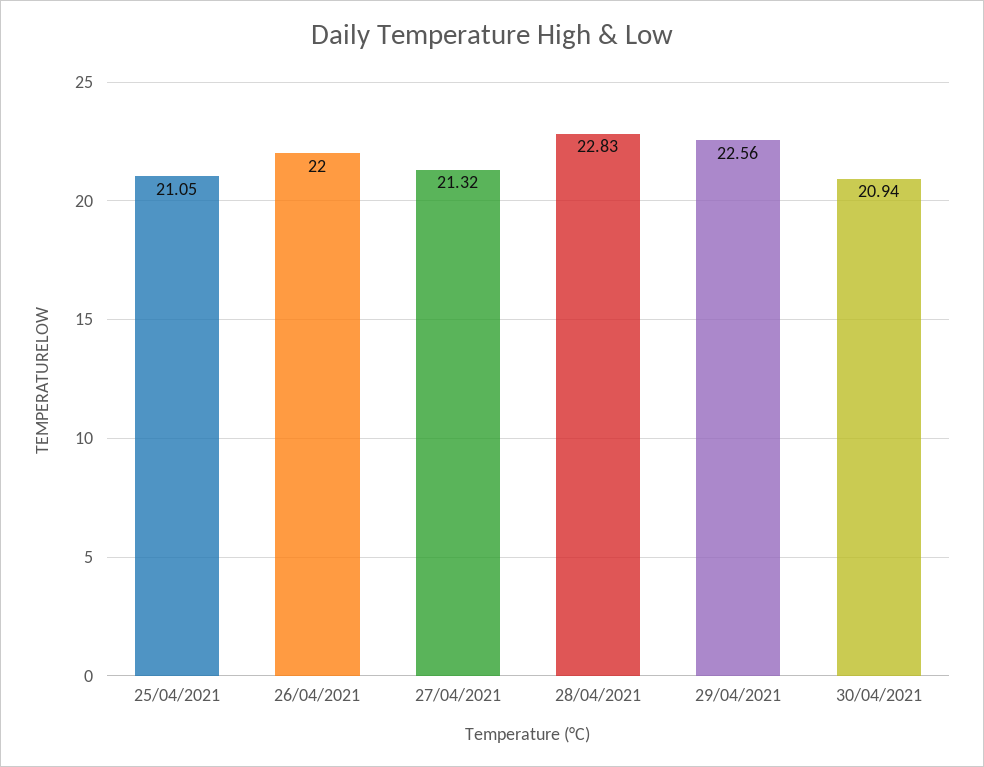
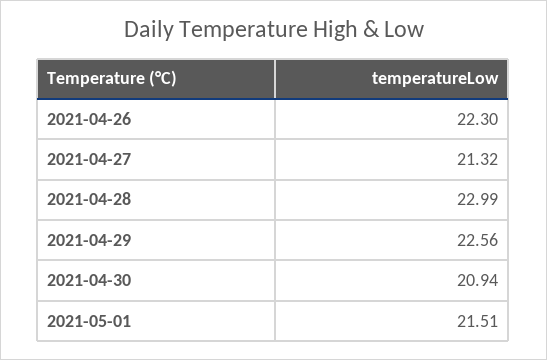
25/04/2021: 21.05 -> none
26/04/2021: 22 -> 22.3
28/04/2021: 22.83 -> 22.99
2021-05-01: none -> 21.51

